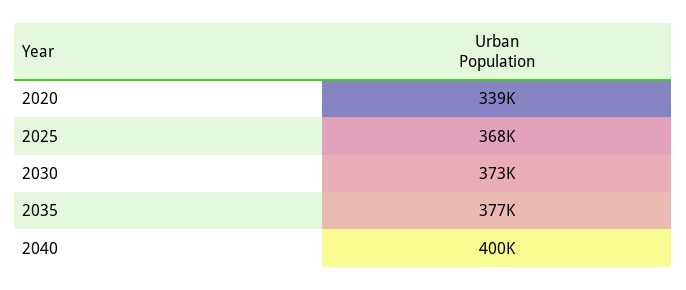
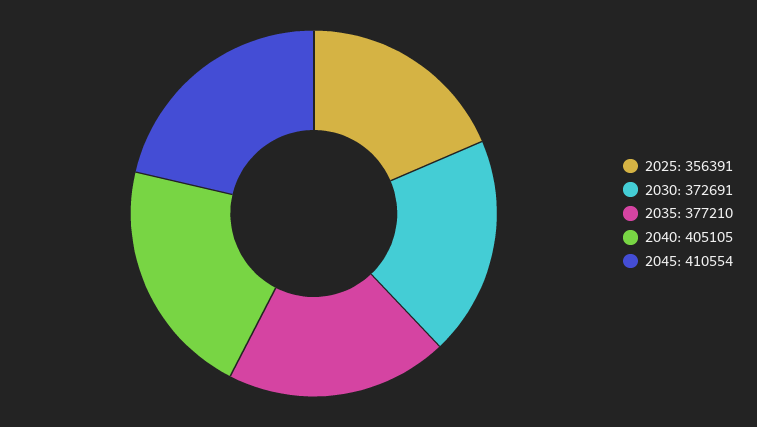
2020: 339000 -> none
2025: 368000 -> 356391
2040: 400000 -> 405105
2045: none -> 410554

